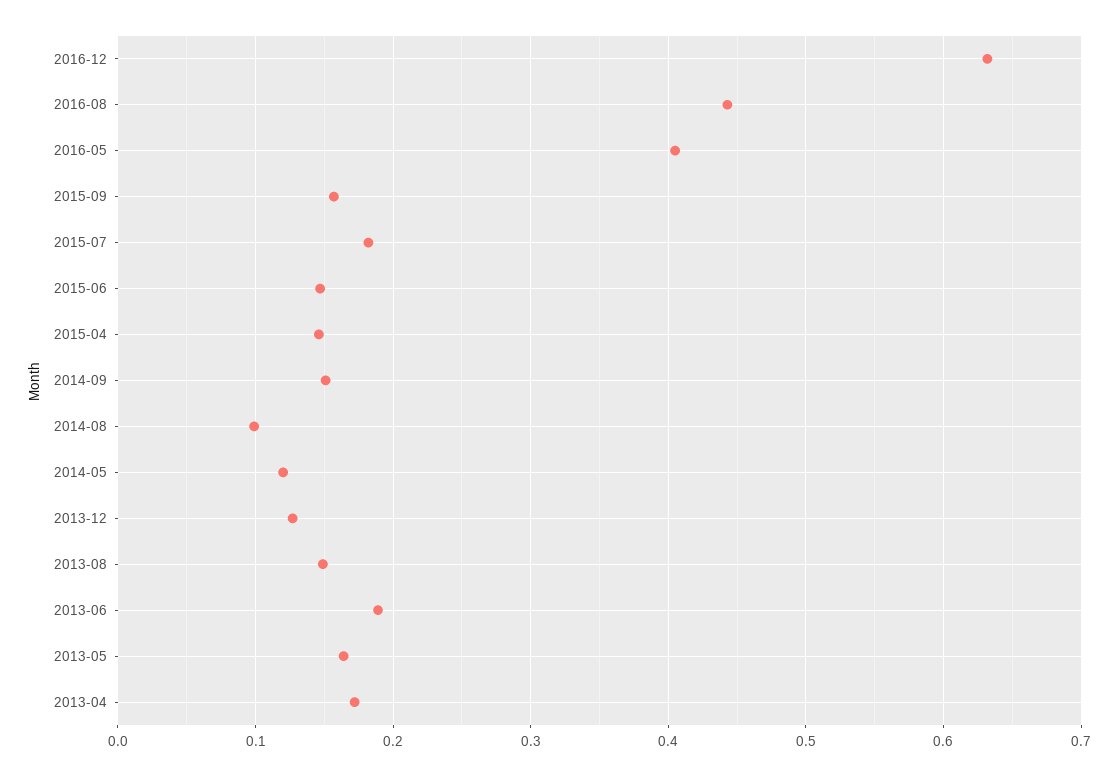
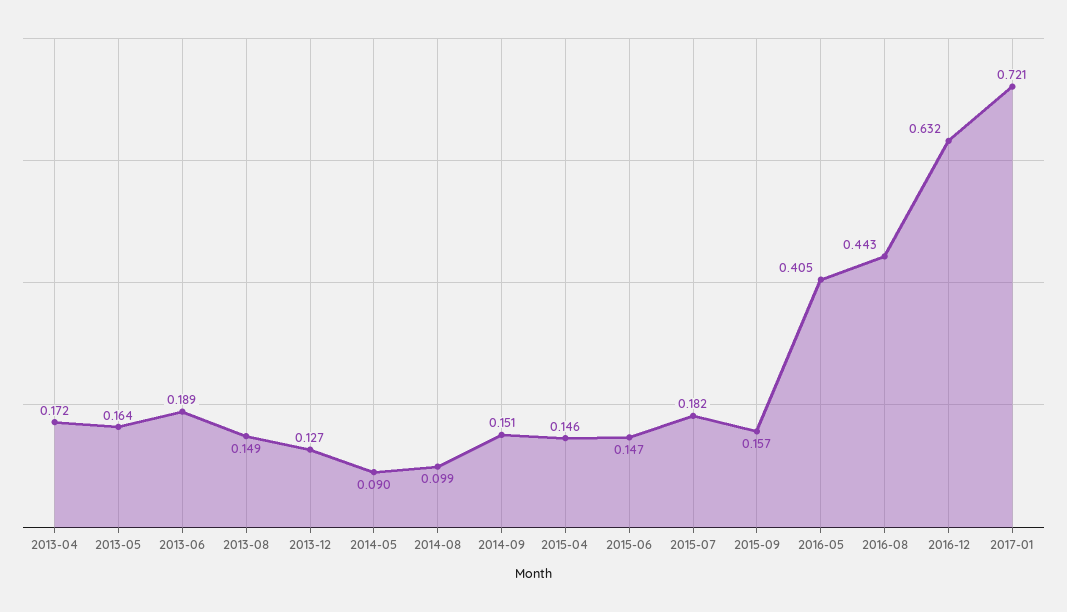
2014-05: 0.12 -> 0.09
2017-01: none -> 0.721

